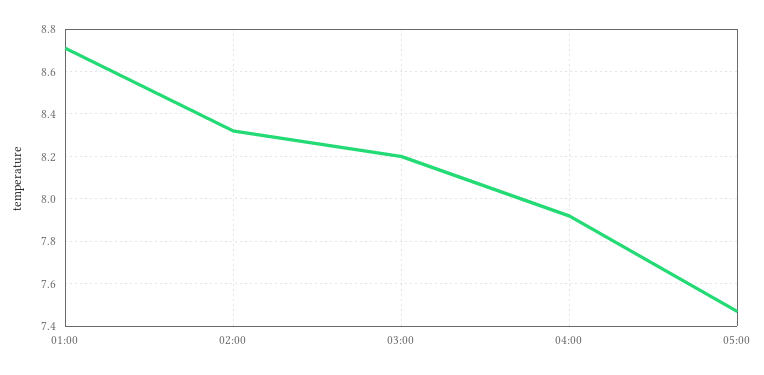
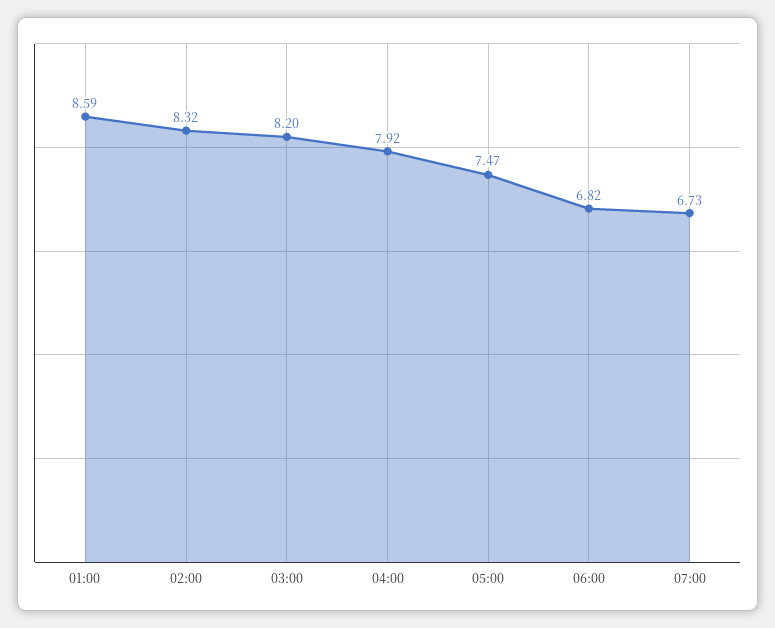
01:00: 8.7 -> 8.59
06:00: none -> 6.82
07:00: none -> 6.73

